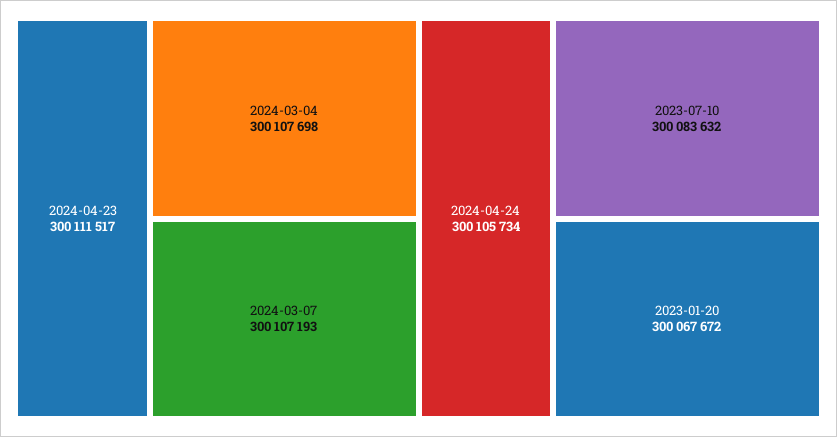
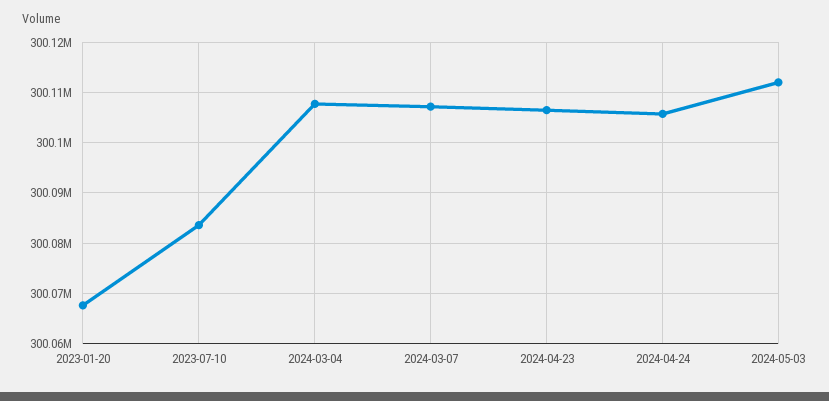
2024-04-23: 300111517 -> 300106000
2024-05-03: none -> 300112000

